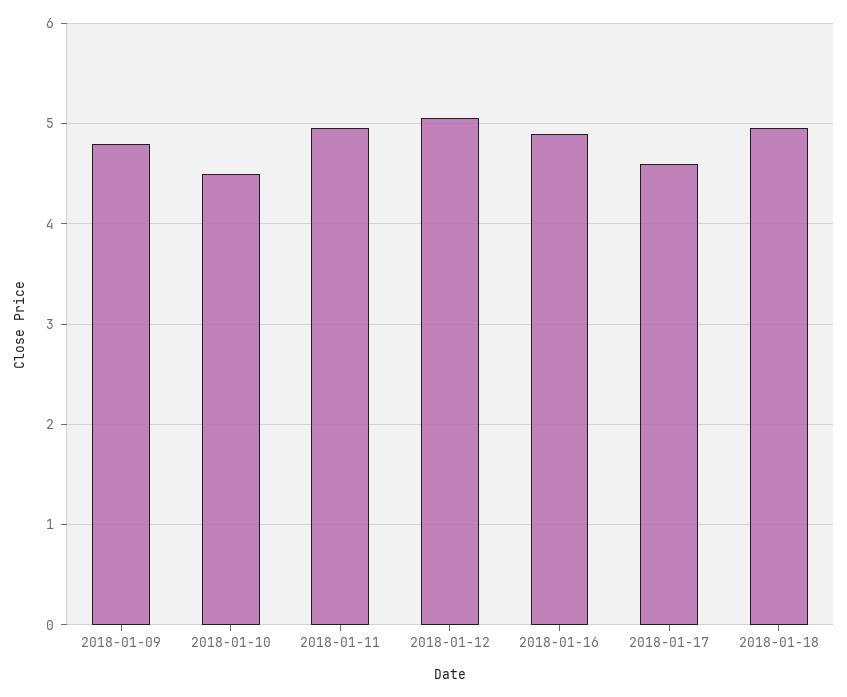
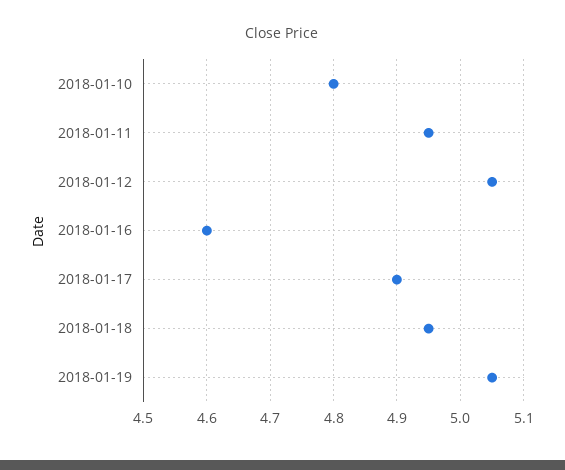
2018-01-09: 4.8 -> none
2018-01-10: 4.5 -> 4.8
2018-01-16: 4.9 -> 4.6
2018-01-17: 4.6 -> 4.9
2018-01-19: none -> 5.05

